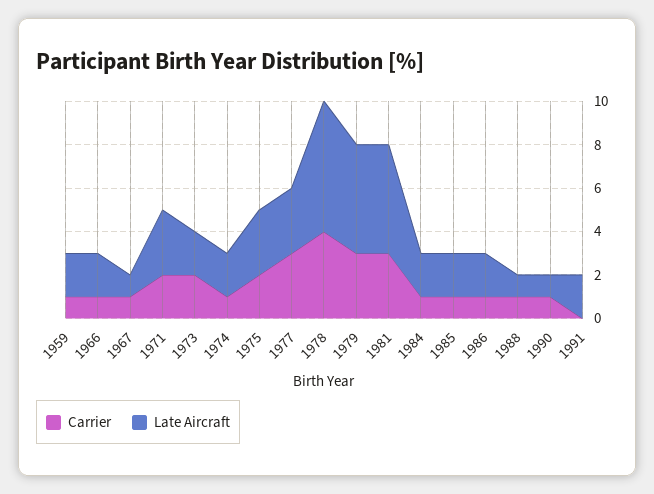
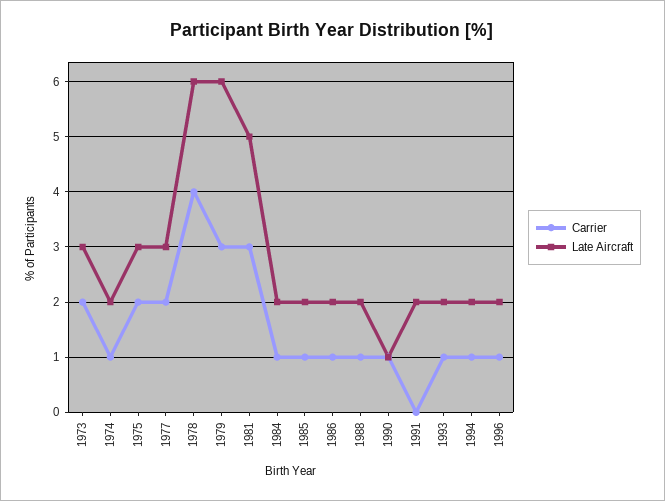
Carrier, 1959: 1 -> none
Late Aircraft, 1959: 2 -> none
Carrier, 1966: 1 -> none
Late Aircraft, 1966: 2 -> none
Carrier, 1967: 1 -> none
Late Aircraft, 1967: 1 -> none
Carrier, 1971: 2 -> none
Late Aircraft, 1971: 3 -> none
Late Aircraft, 1973: 2 -> 3
Carrier, 1977: 3 -> 2
Late Aircraft, 1979: 5 -> 6
Late Aircraft, 1988: 1 -> 2
Carrier, 1993: none -> 1
Late Aircraft, 1993: none -> 2
Carrier, 1994: none -> 1
Late Aircraft, 1994: none -> 2
Carrier, 1996: none -> 1
Late Aircraft, 1996: none -> 2

